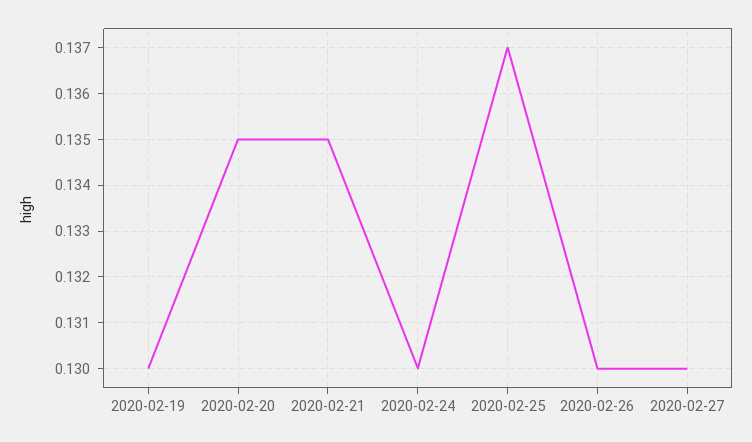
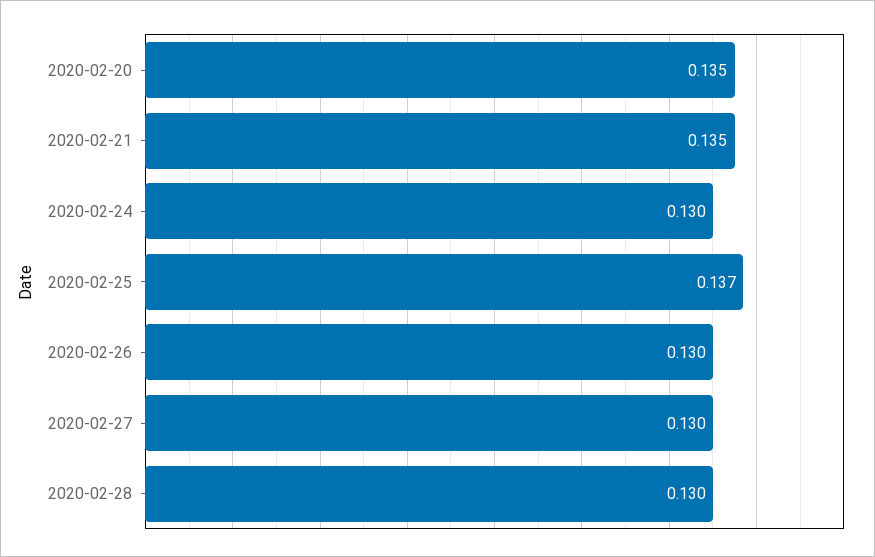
2020-02-19: 0.13 -> none
2020-02-28: none -> 0.13

